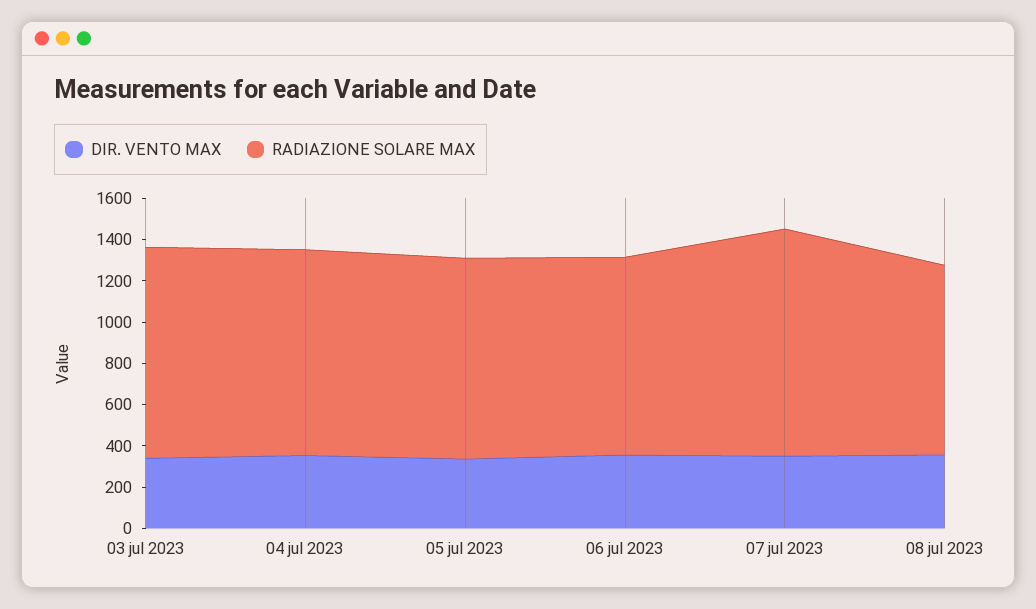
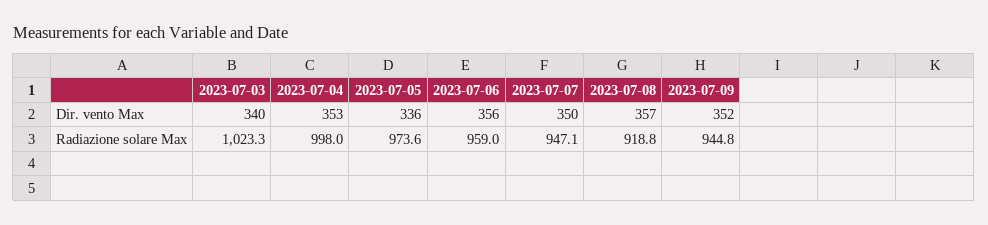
RADIAZIONE SOLARE MAX, 07 jul 2023: 1100 -> 947.1
DIR. VENTO MAX, 2023-07-09: none -> 352
RADIAZIONE SOLARE MAX, 2023-07-09: none -> 944.8

